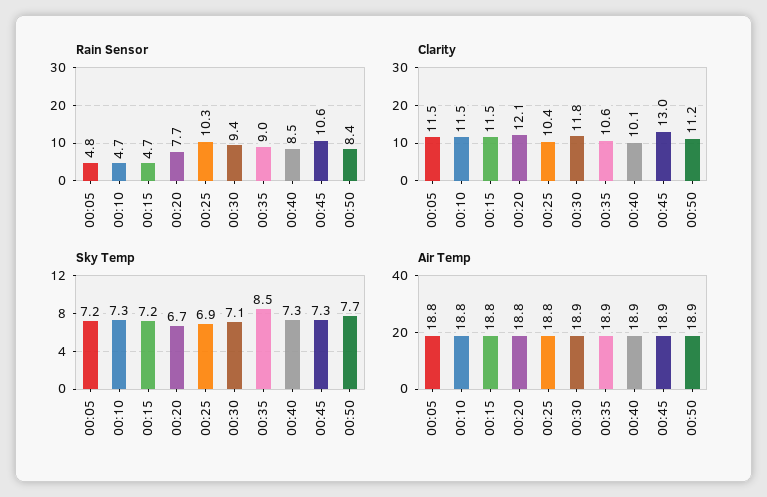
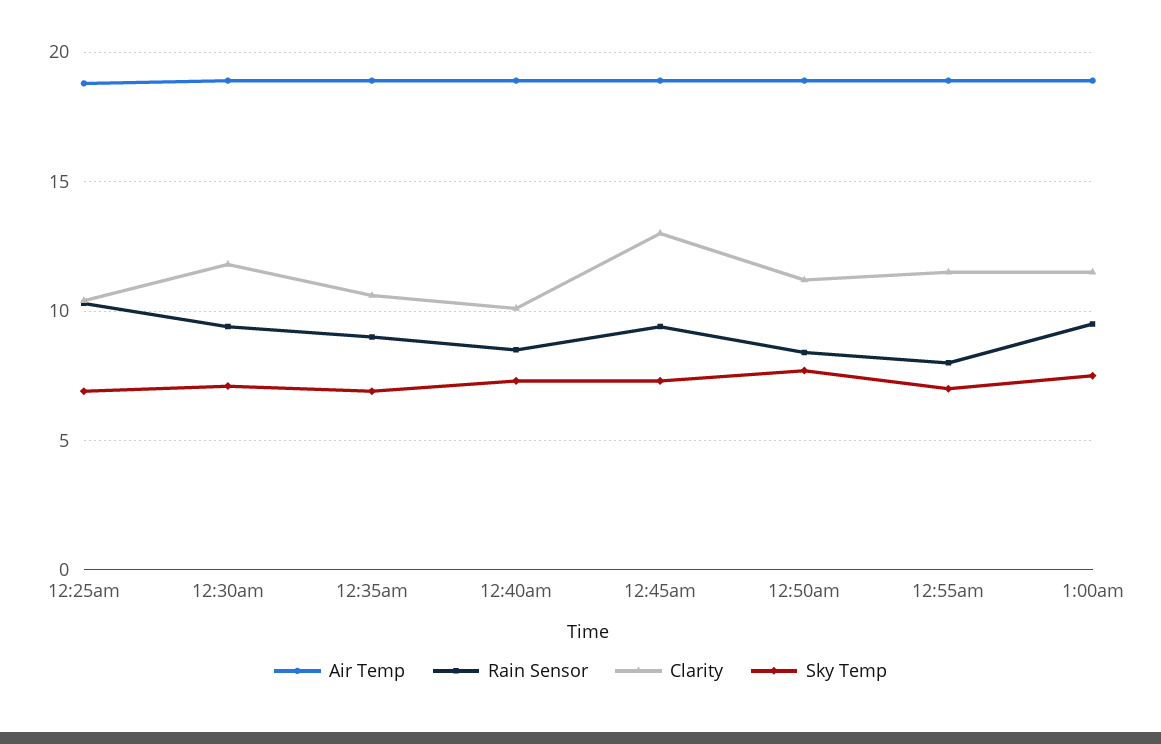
Rain Sensor, 00:05: 4.8 -> none
Rain Sensor, 00:10: 4.7 -> none
Rain Sensor, 00:15: 4.7 -> none
Rain Sensor, 00:20: 7.7 -> none
Rain Sensor, 00:45: 10.6 -> 9.5
Clarity, 00:05: 11.5 -> none
Clarity, 00:10: 11.5 -> none
Clarity, 00:15: 11.5 -> none
Clarity, 00:20: 12.1 -> none
Sky Temp, 00:05: 7.2 -> none
Sky Temp, 00:10: 7.3 -> none
Sky Temp, 00:15: 7.2 -> none
Sky Temp, 00:20: 6.7 -> none
Sky Temp, 00:35: 8.5 -> 7
Air Temp, 00:05: 18.8 -> none
Air Temp, 00:10: 18.8 -> none
Air Temp, 00:15: 18.8 -> none
Air Temp, 00:20: 18.8 -> none
Air Temp, 12:55am: none -> 19
Rain Sensor, 12:55am: none -> 8
Clarity, 12:55am: none -> 11.5
Sky Temp, 12:55am: none -> 7
Air Temp, 1:00am: none -> 19
Rain Sensor, 1:00am: none -> 9.5
Clarity, 1:00am: none -> 11.5
Sky Temp, 1:00am: none -> 7.5

